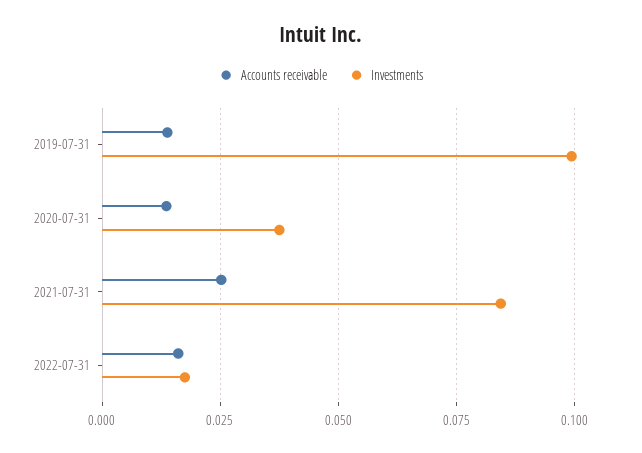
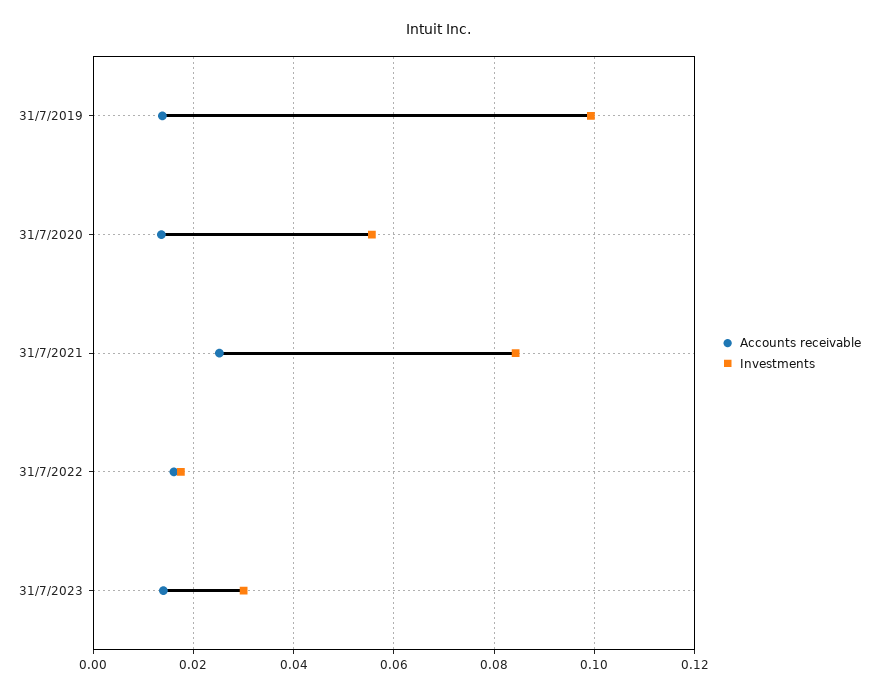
Investments, 2020-07-31: 0.0375 -> 0.056
Accounts receivable, 31/7/2023: none -> 0.014
Investments, 31/7/2023: none -> 0.03

